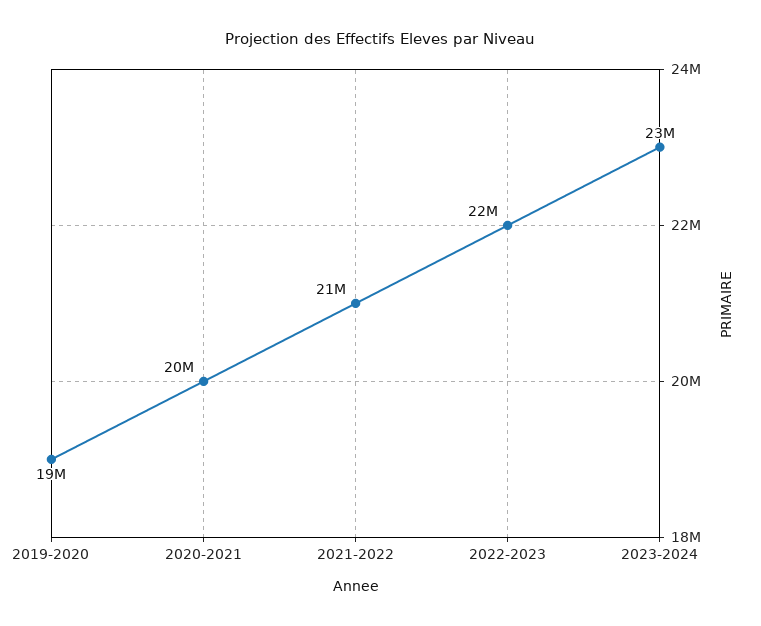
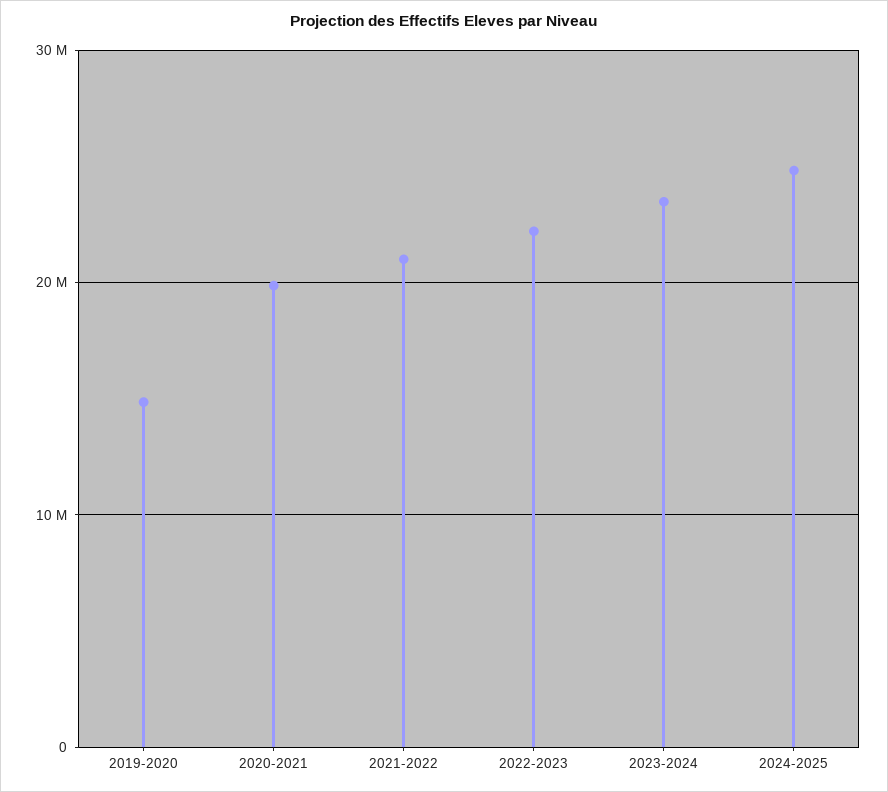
2019-2020: 19000000 -> 15000000
2024-2025: none -> 25000000

